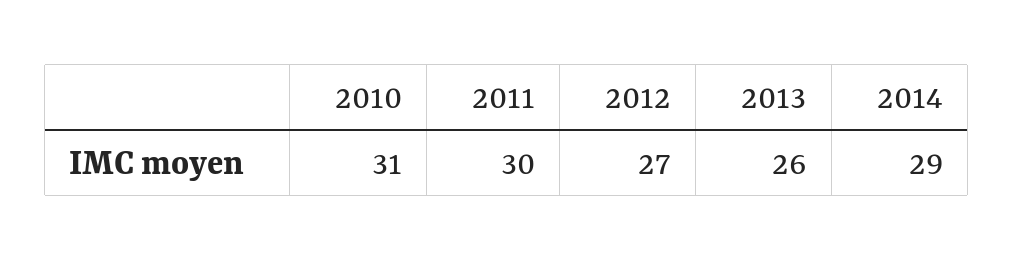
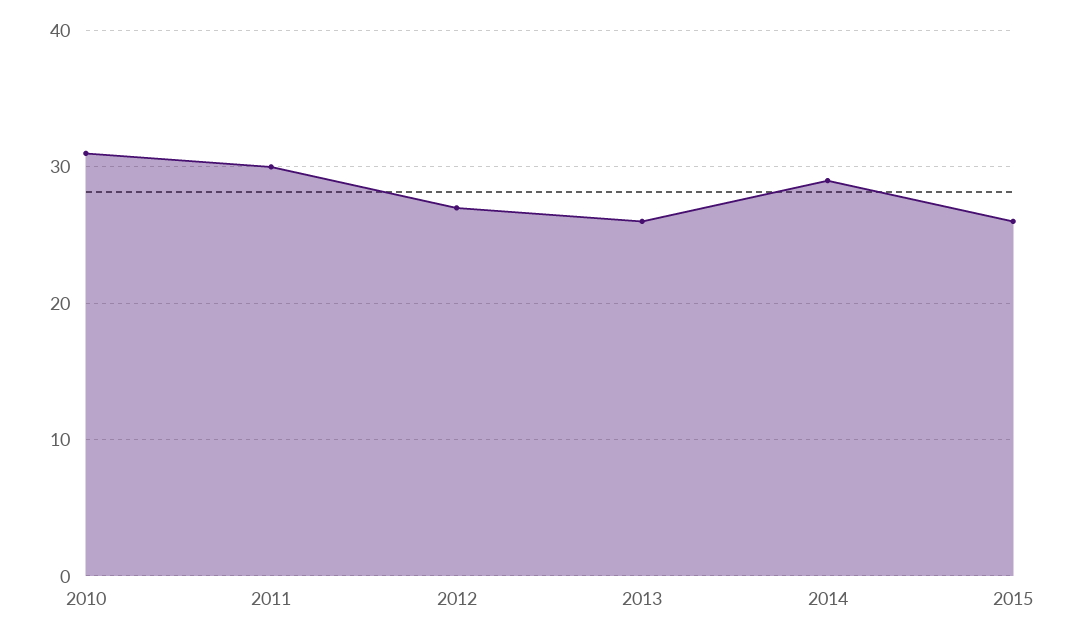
2015: none -> 26

